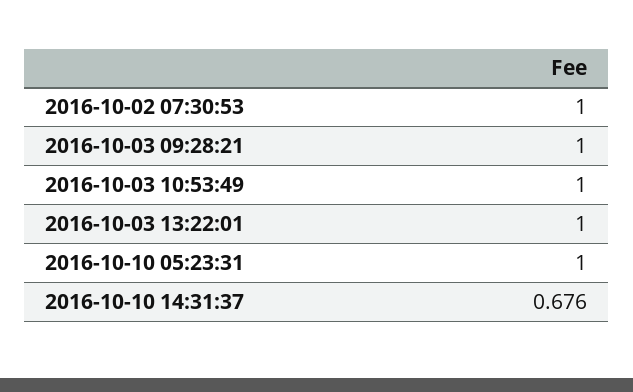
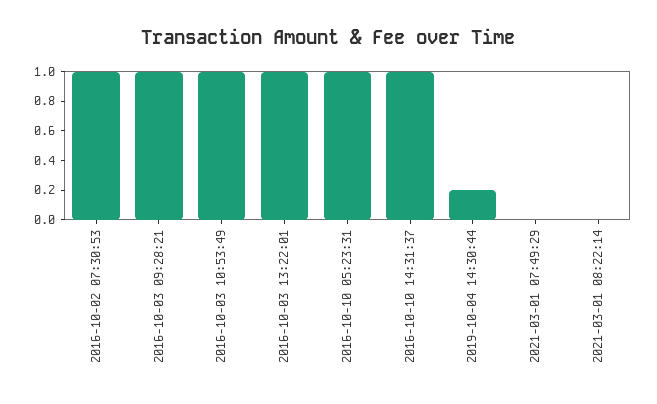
2016-10-10 14:31:37: 0.676 -> 1
2019-10-04 14:30:44: none -> 0.2
2021-03-01 07:49:29: none -> 0
2021-03-01 08:22:14: none -> 0

